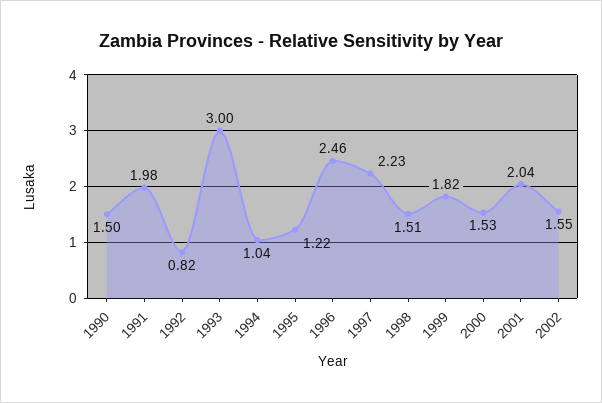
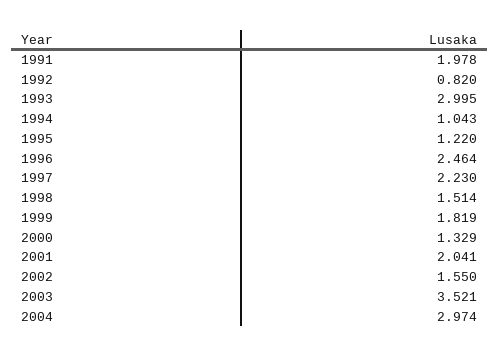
1990: 1.5 -> none
2000: 1.53 -> 1.329
2003: none -> 3.521
2004: none -> 2.974

